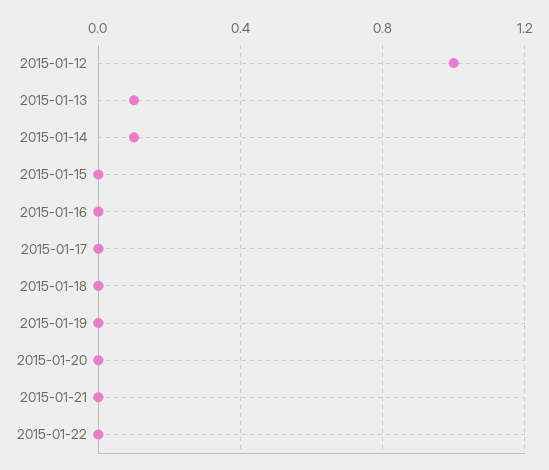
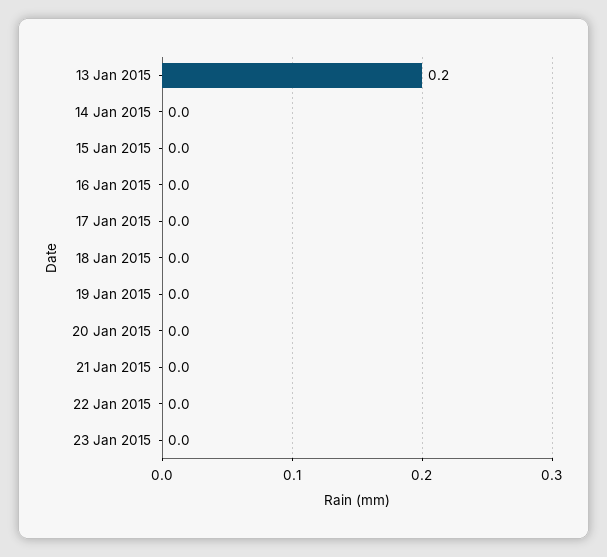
2015-01-12: 1 -> none
2015-01-13: 0.1 -> 0.2
2015-01-14: 0.1 -> 0
23 Jan 2015: none -> 0

